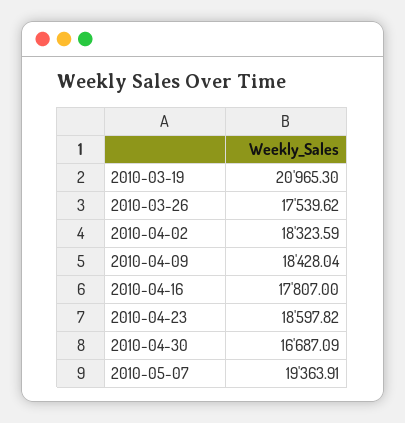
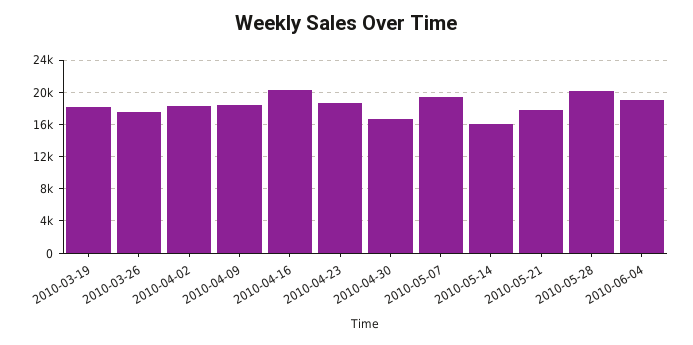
2010-03-19: 20965.3 -> 18000
2010-04-16: 17807 -> 20000
2010-05-14: none -> 16000
2010-05-21: none -> 18000
2010-05-28: none -> 20000
2010-06-04: none -> 19000

